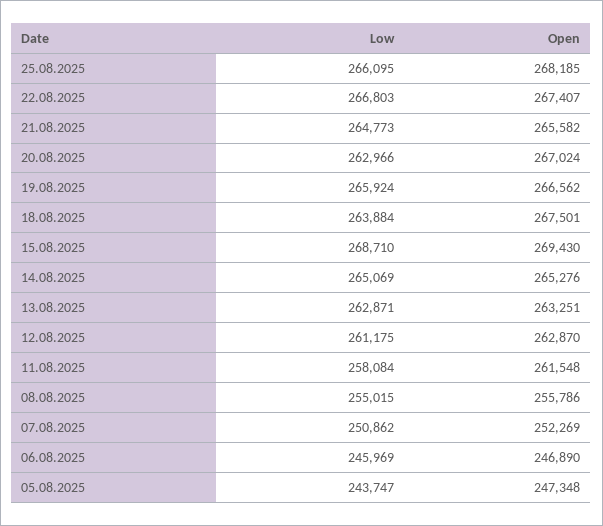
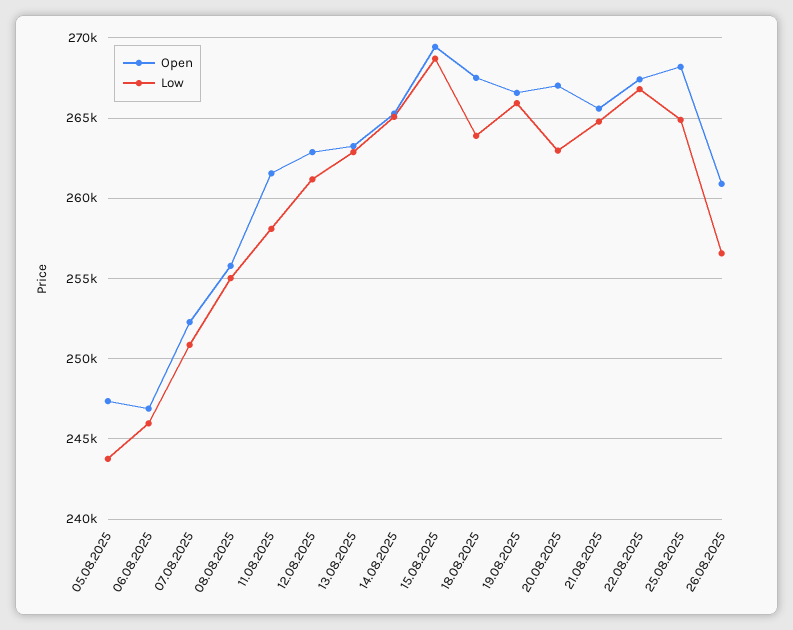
Low, 25.08.2025: 266095 -> 265000
Open, 26.08.2025: none -> 261000
Low, 26.08.2025: none -> 256500

